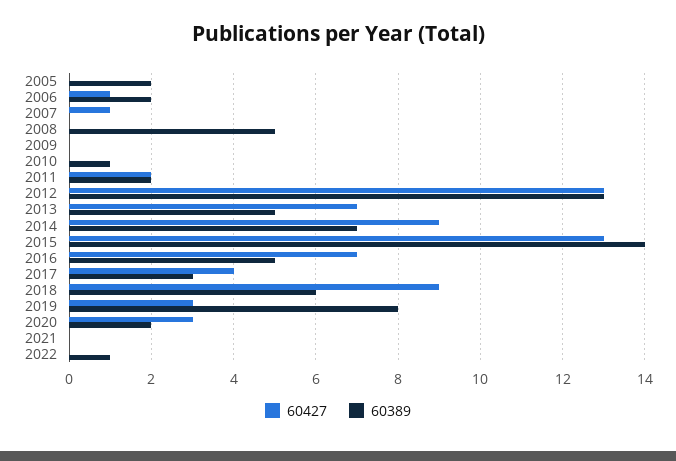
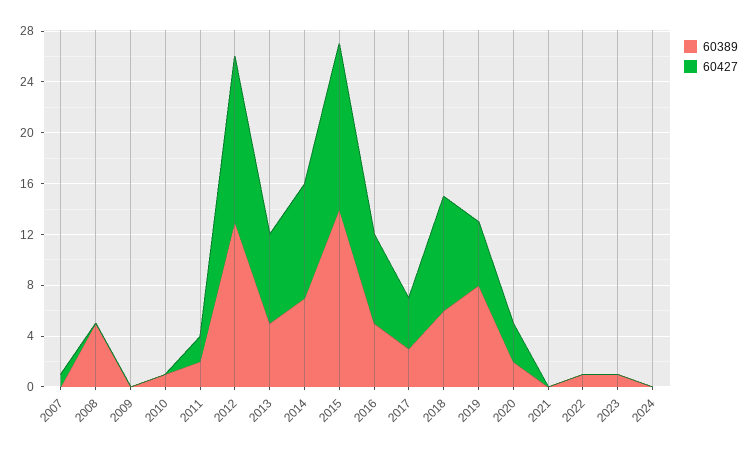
60427, 2005: 0 -> none
60389, 2005: 2 -> none
60427, 2006: 1 -> none
60389, 2006: 2 -> none
60427, 2019: 3 -> 5
60389, 2023: none -> 1
60427, 2023: none -> 0
60389, 2024: none -> 0
60427, 2024: none -> 0

